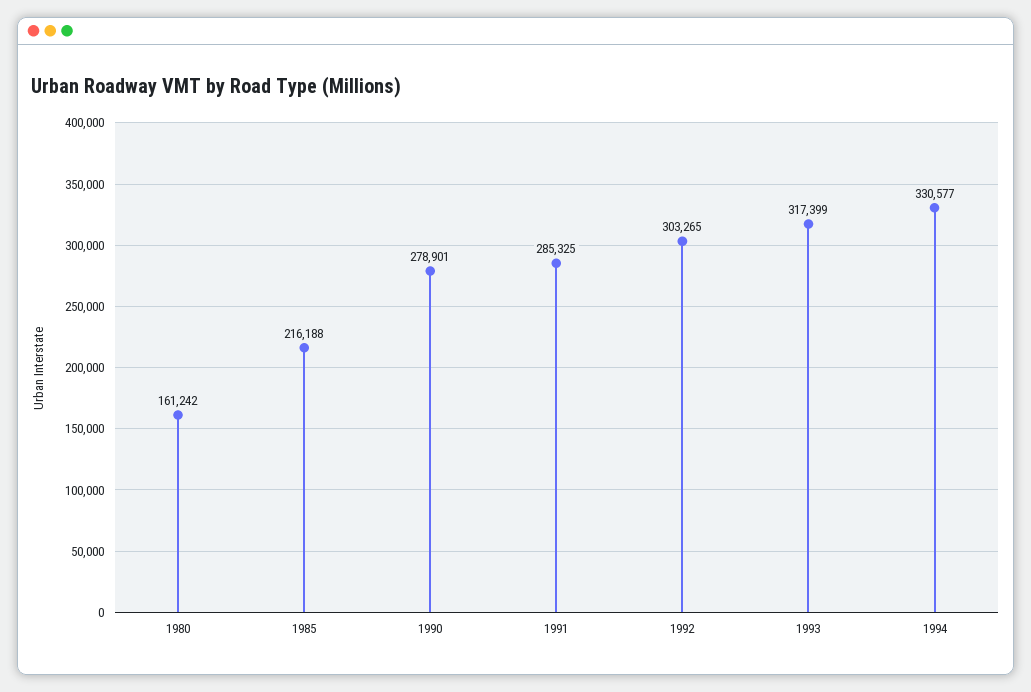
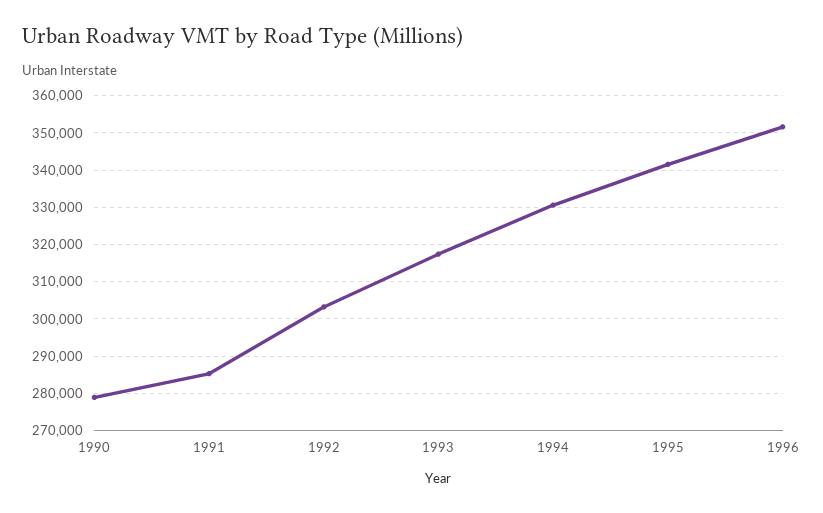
1980: 161242 -> none
1985: 216188 -> none
1995: none -> 342000
1996: none -> 352000

